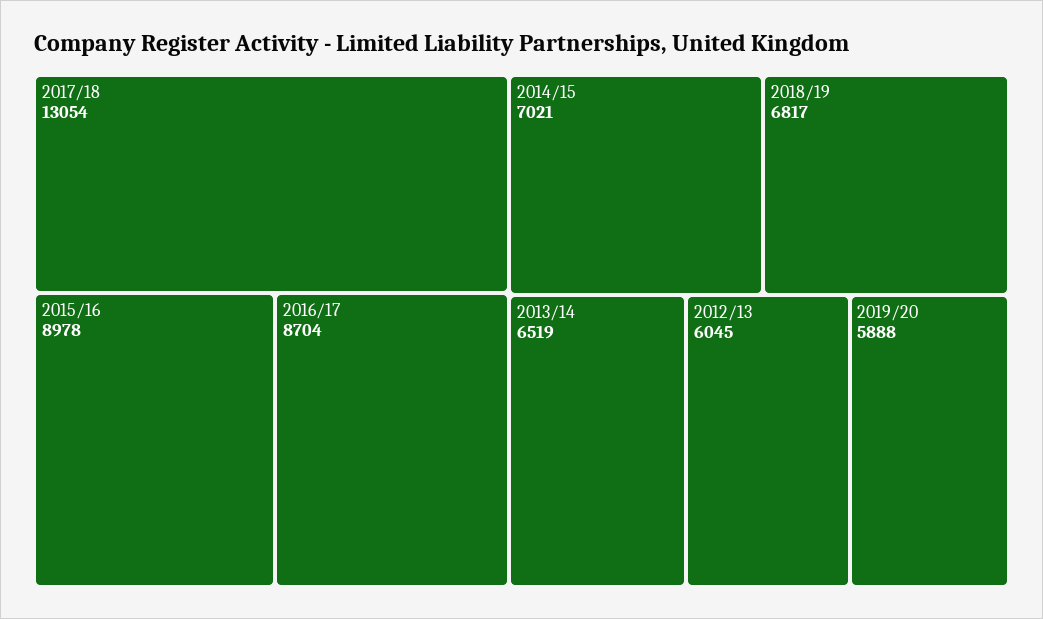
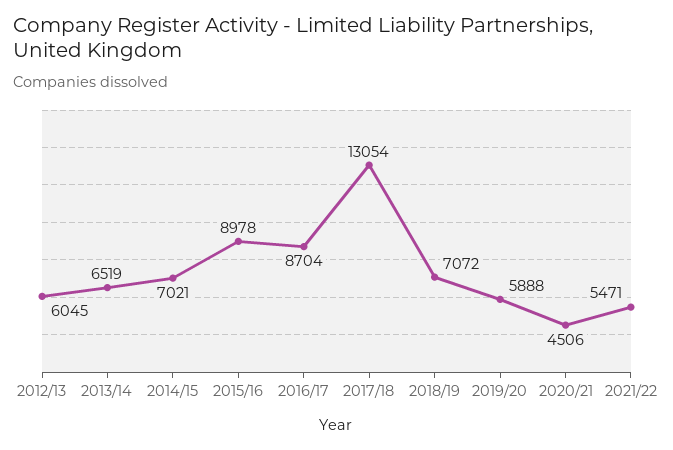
2018/19: 6817 -> 7072
2020/21: none -> 4506
2021/22: none -> 5471

